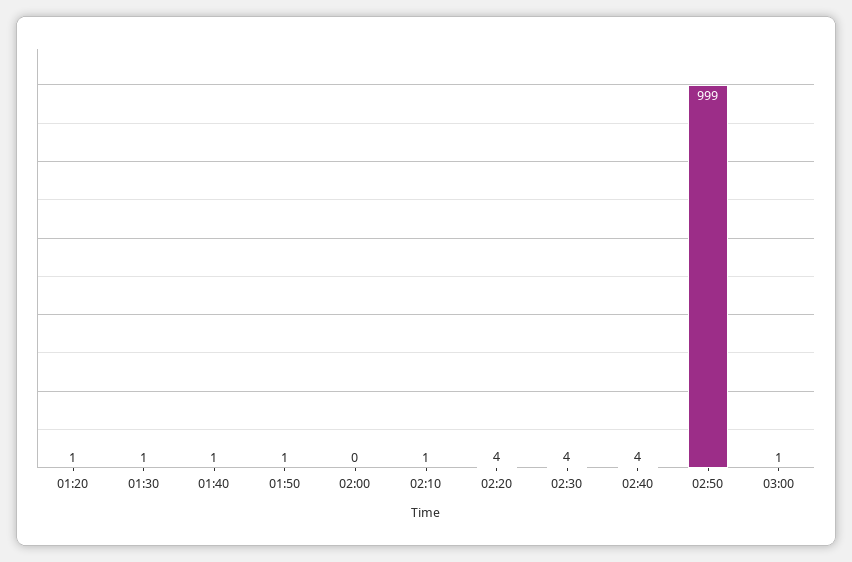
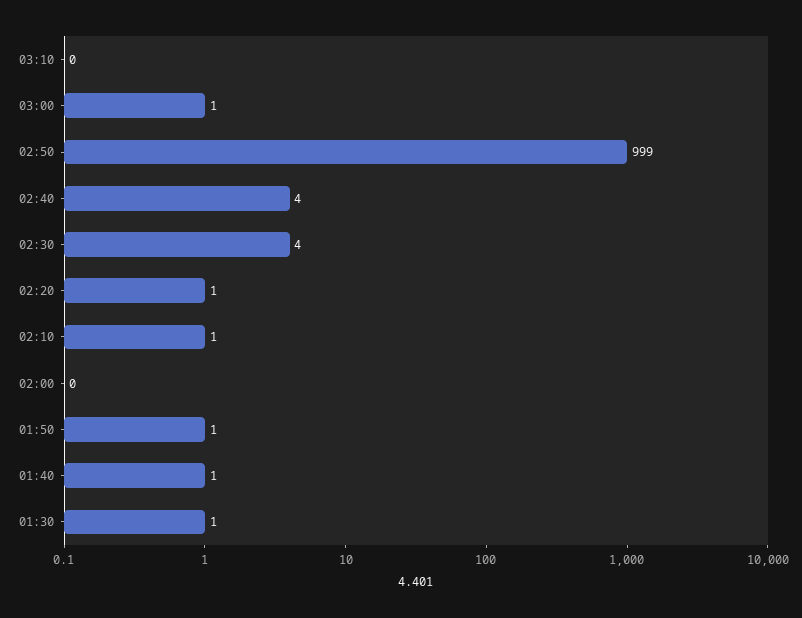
01:20: 1 -> none
02:20: 4 -> 1
03:10: none -> 0

